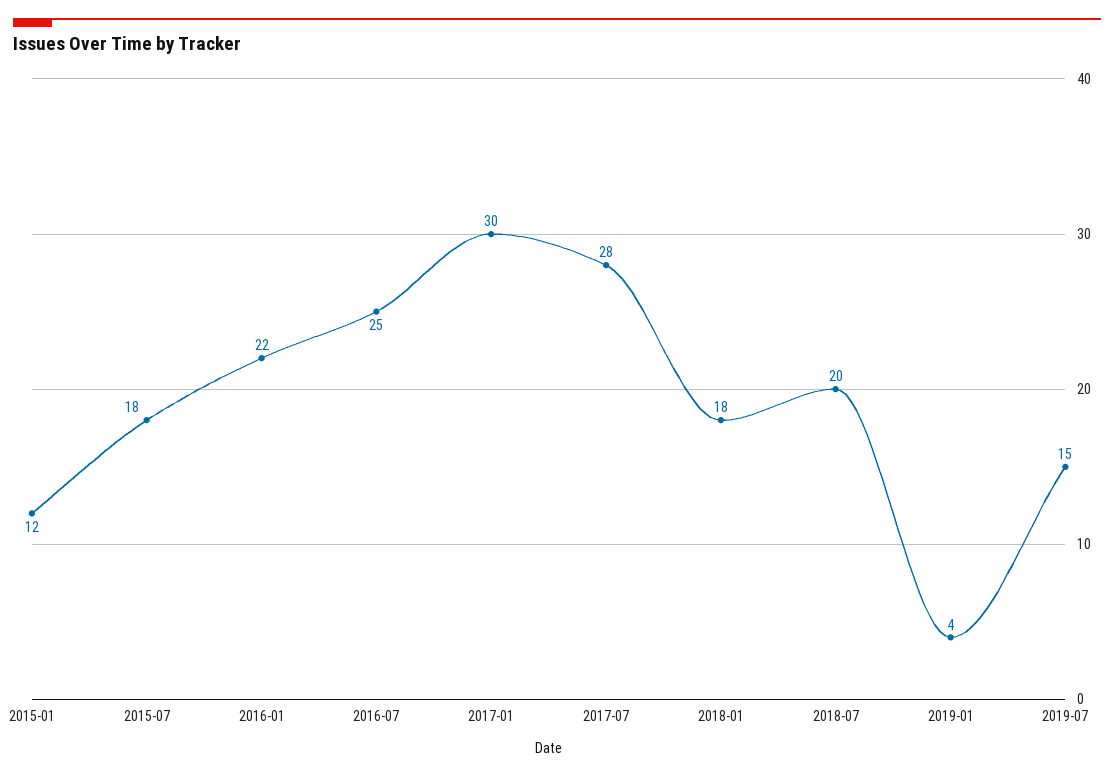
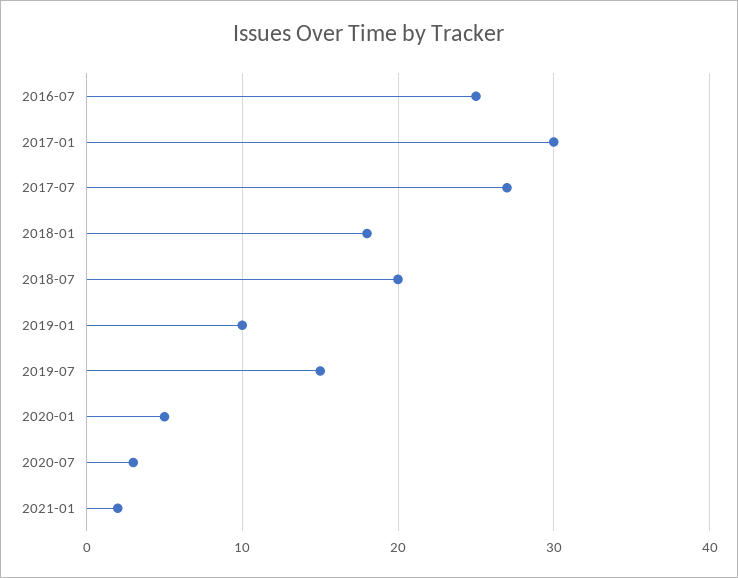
2015-01: 12 -> none
2015-07: 18 -> none
2016-01: 22 -> none
2017-07: 28 -> 27
2019-01: 4 -> 10
2020-01: none -> 5
2020-07: none -> 3
2021-01: none -> 2

